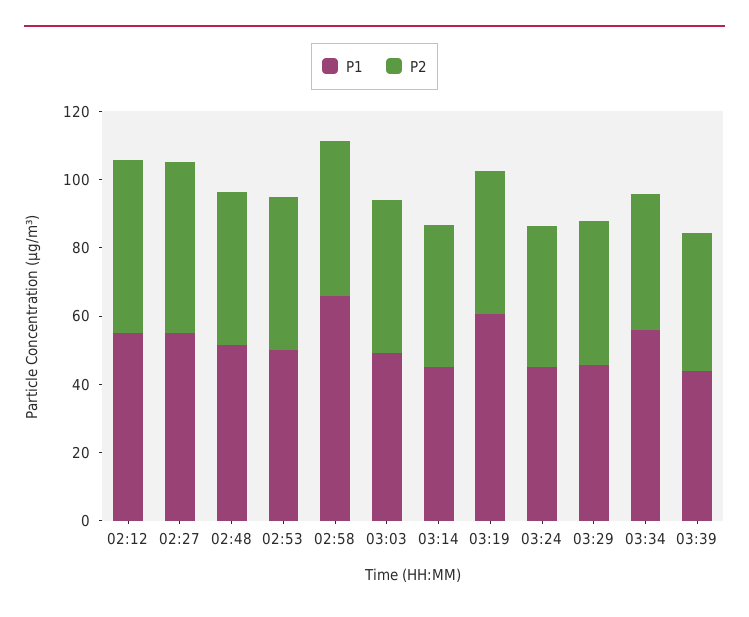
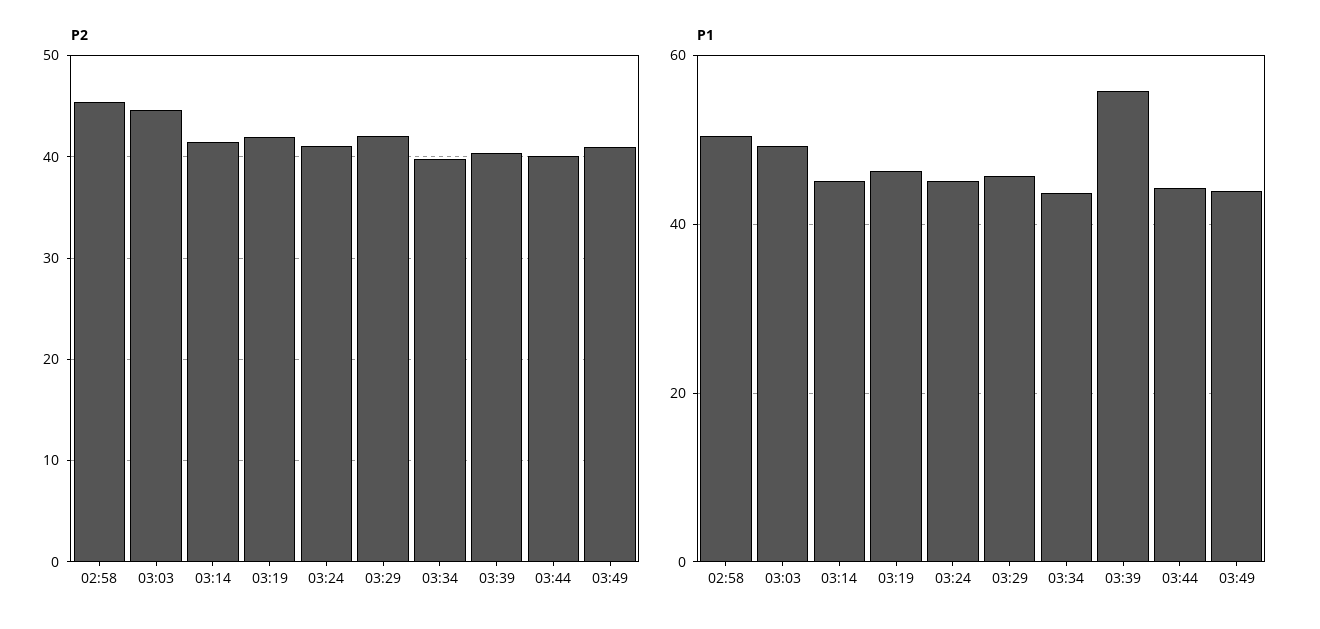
P1, 02:12: 55 -> none
P2, 02:12: 50 -> none
P1, 02:27: 55 -> none
P2, 02:27: 50 -> none
P1, 02:48: 50 -> none
P2, 02:48: 45 -> none
P1, 02:53: 50 -> none
P2, 02:53: 45 -> none
P1, 02:58: 65 -> 50
P1, 03:19: 60 -> 46
P1, 03:34: 55 -> 44
P1, 03:39: 45 -> 56
P2, 03:44: none -> 40
P2, 03:49: none -> 41
P1, 03:44: none -> 44
P1, 03:49: none -> 44

